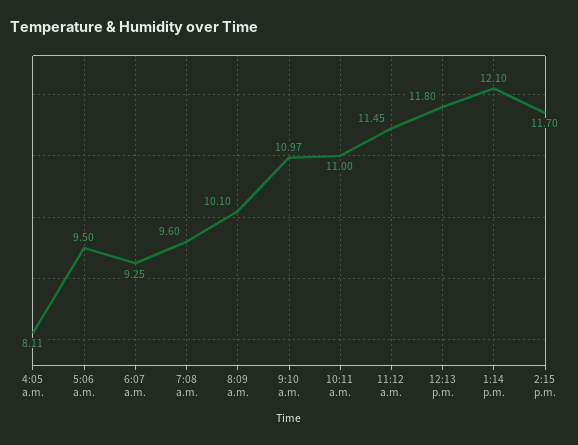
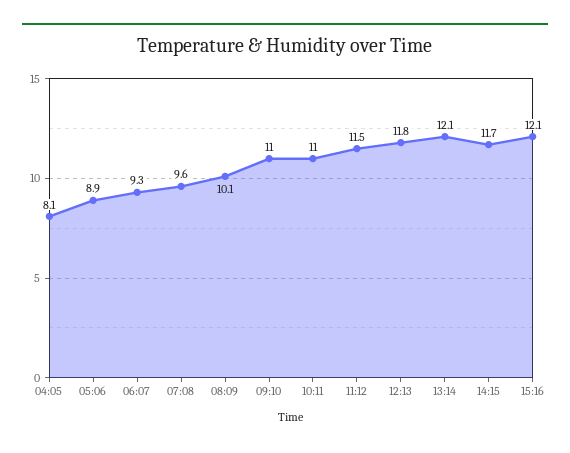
5:06 a.m.: 9.5 -> 8.9
15:16: none -> 12.1

